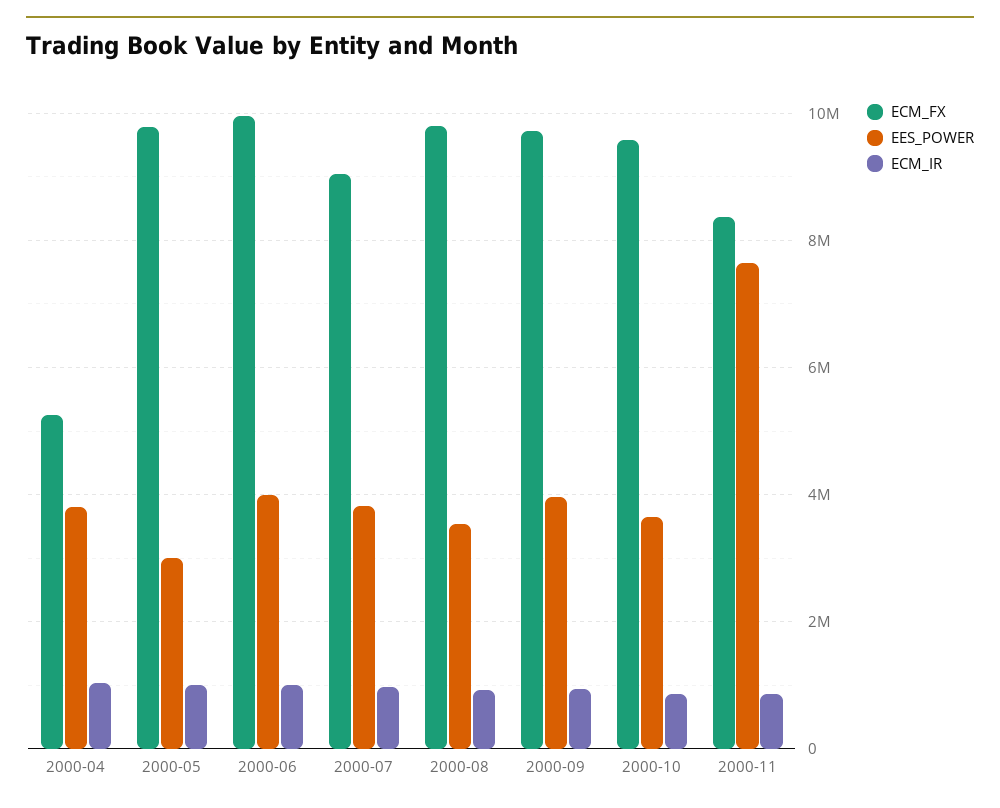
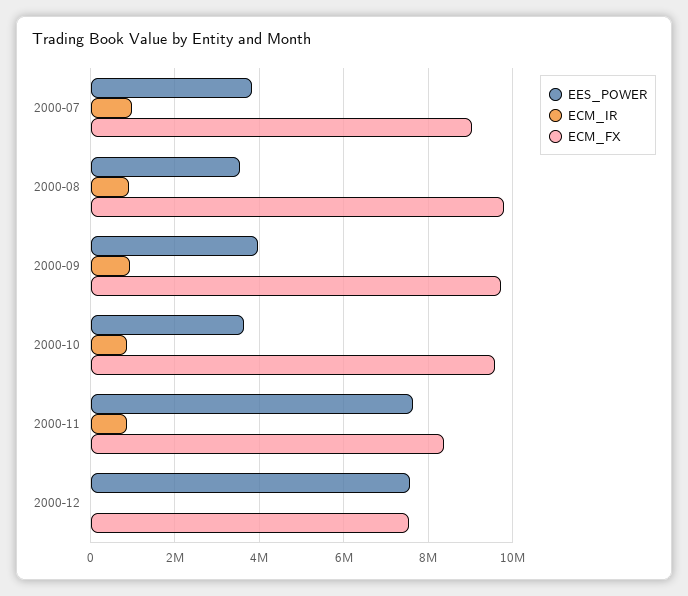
ECM_FX, 2000-04: 5200000 -> none
EES_POWER, 2000-04: 3800000 -> none
ECM_IR, 2000-04: 1000000 -> none
ECM_FX, 2000-05: 9800000 -> none
EES_POWER, 2000-05: 3000000 -> none
ECM_IR, 2000-05: 1000000 -> none
ECM_FX, 2000-06: 10000000 -> none
EES_POWER, 2000-06: 4000000 -> none
ECM_IR, 2000-06: 1000000 -> none
EES_POWER, 2000-12: none -> 7600000
ECM_IR, 2000-12: none -> 0
ECM_FX, 2000-12: none -> 7600000

